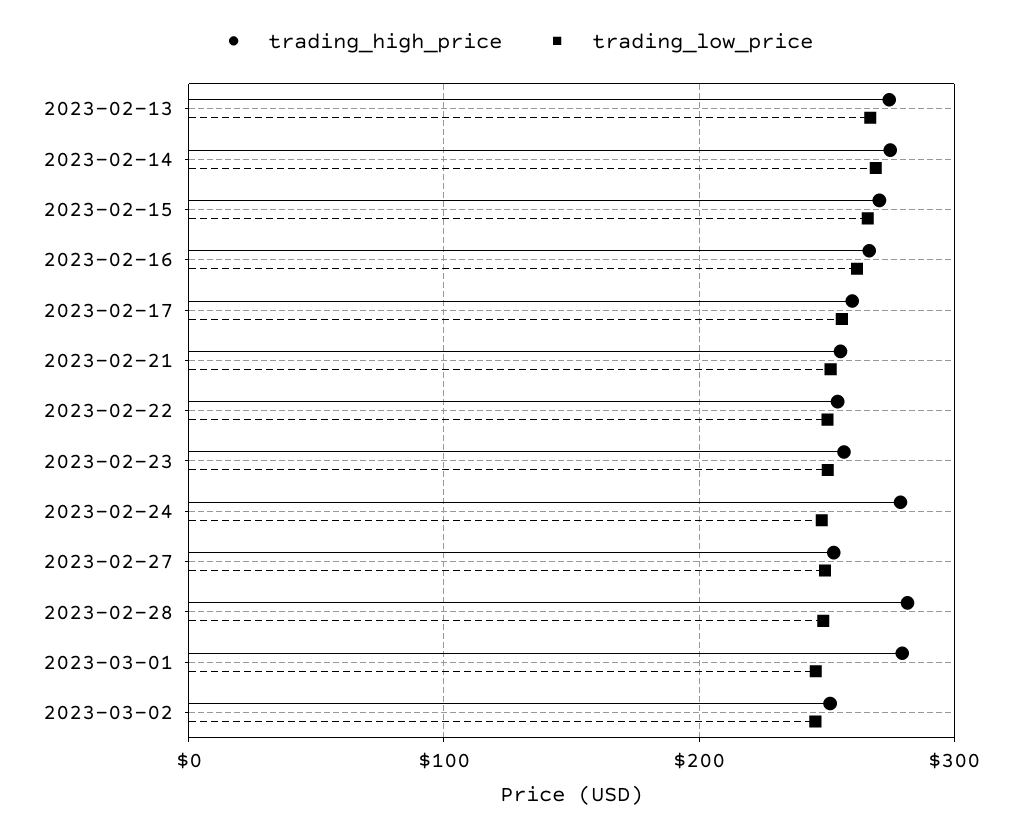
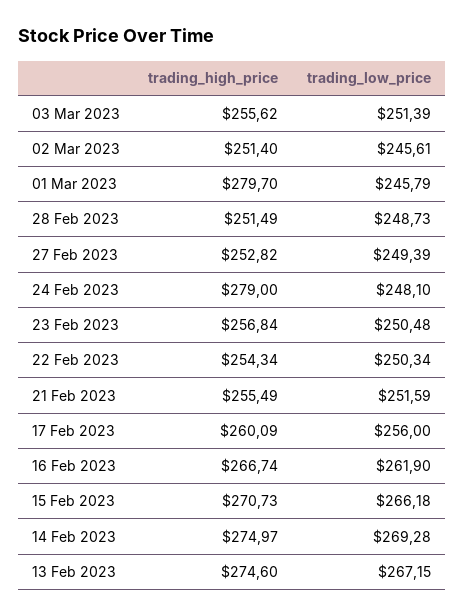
trading_high_price, 2023-02-28: 280 -> 251.49
trading_high_price, 03 Mar 2023: none -> 255.62
trading_low_price, 03 Mar 2023: none -> 251.39

